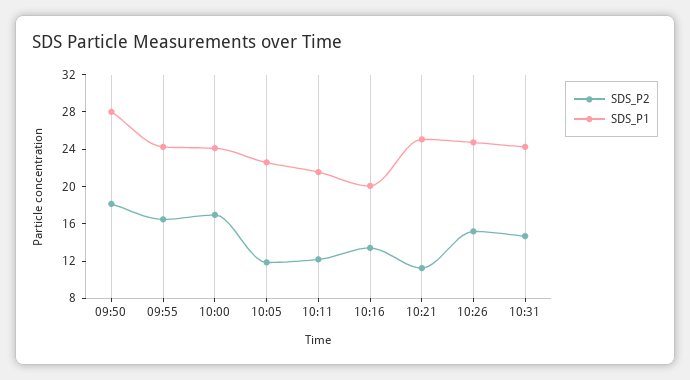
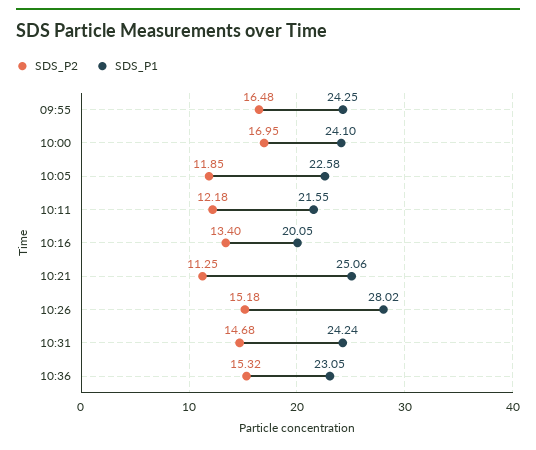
SDS_P2, 09:50: 18 -> none
SDS_P1, 09:50: 28 -> none
SDS_P1, 10:26: 25 -> 28.02
SDS_P2, 10:36: none -> 15.32
SDS_P1, 10:36: none -> 23.05

